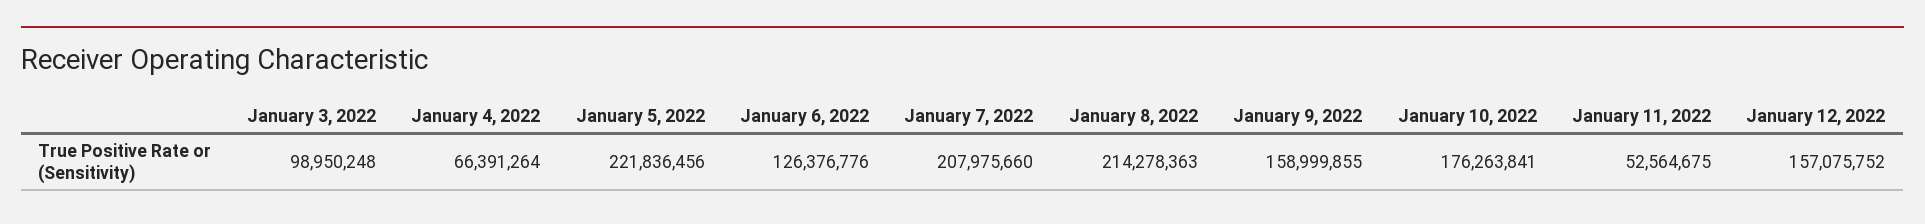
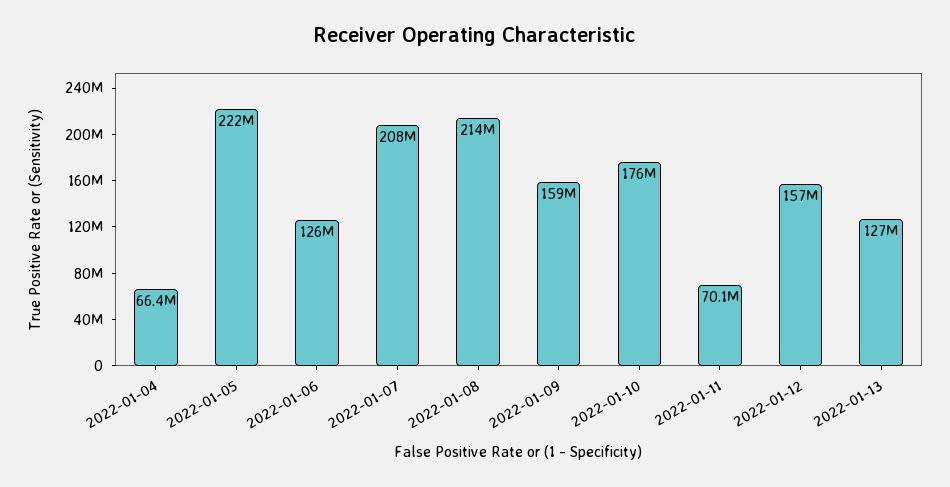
January 3, 2022: 98950248 -> none
January 11, 2022: 52564675 -> 70100000
2022-01-13: none -> 127000000

